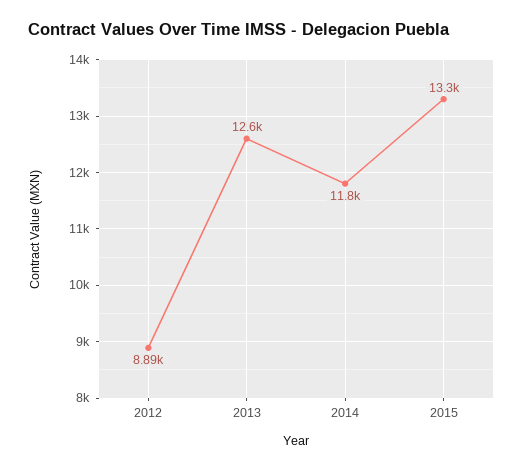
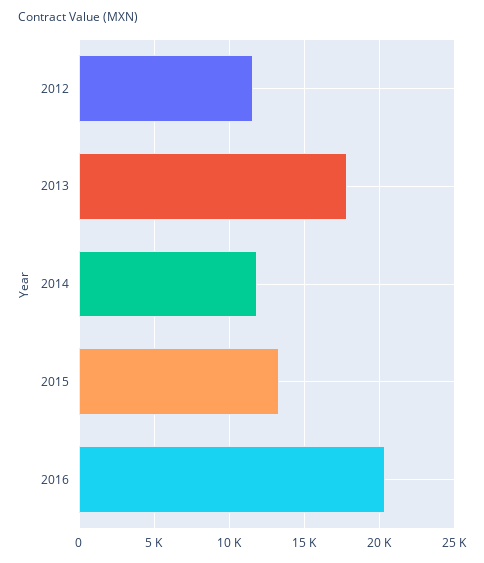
2012: 8890 -> 11500
2013: 12600 -> 18000
2016: none -> 20500

